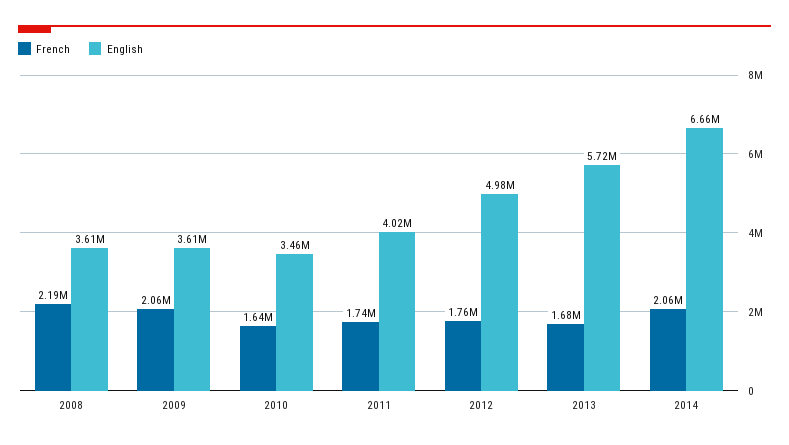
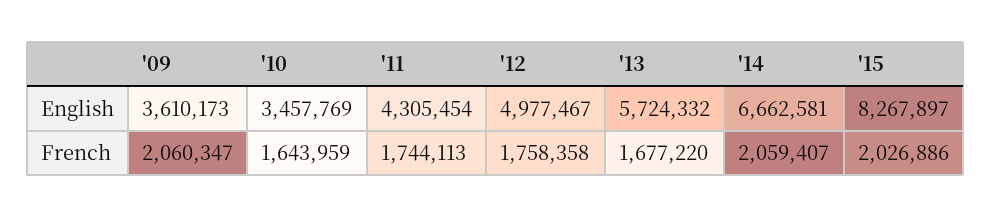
French, 2008: 2190000 -> none
English, 2008: 3610000 -> none
English, 2011: 4020000 -> 4305454
English, '15: none -> 8267897
French, '15: none -> 2026886

